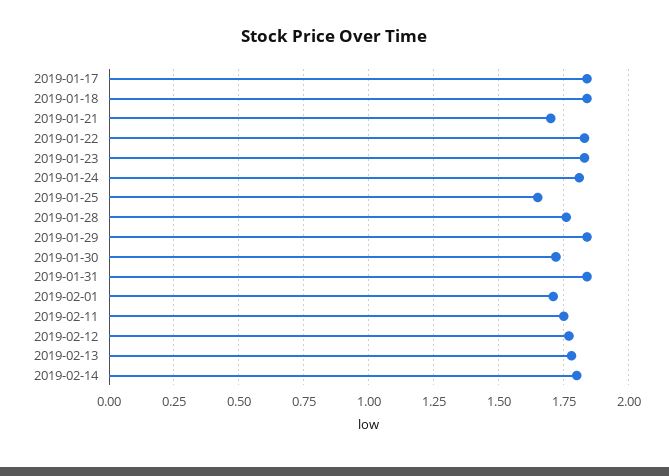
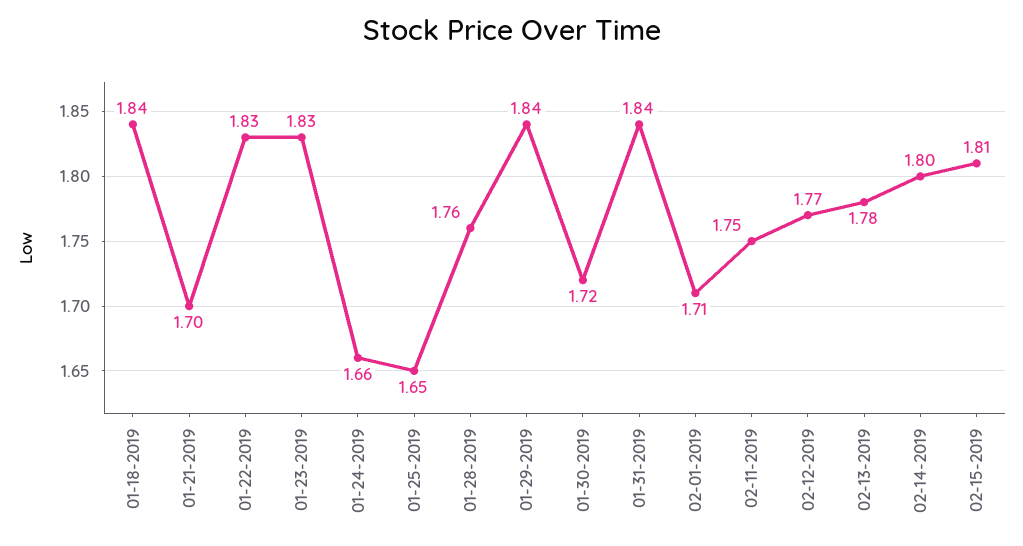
2019-01-17: 1.85 -> none
2019-01-24: 1.8 -> 1.66
02-15-2019: none -> 1.81

